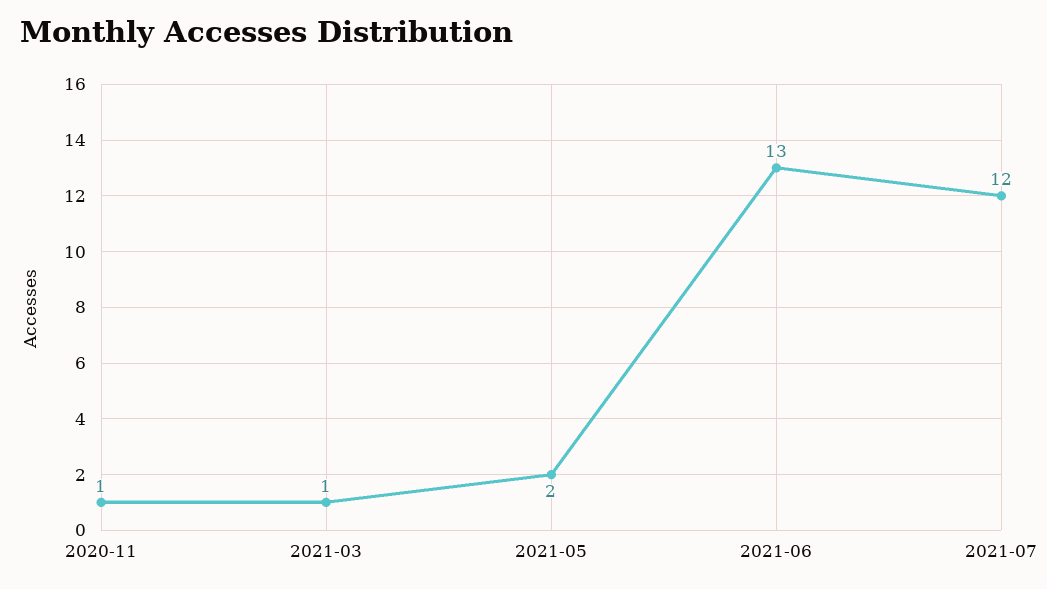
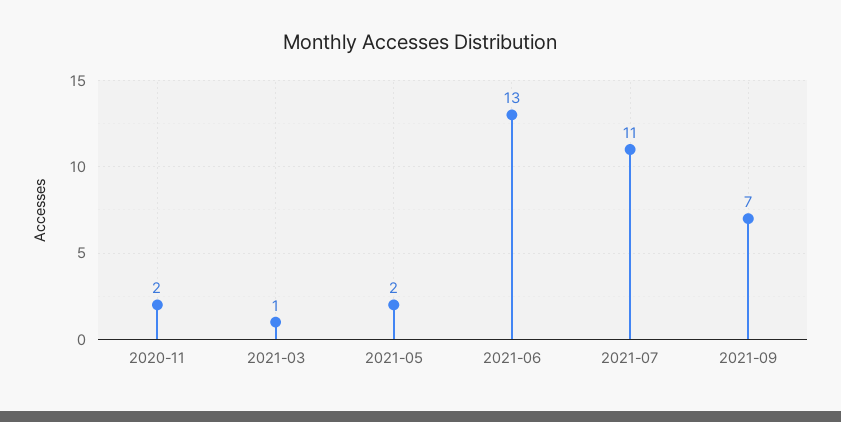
2020-11: 1 -> 2
2021-07: 12 -> 11
2021-09: none -> 7

